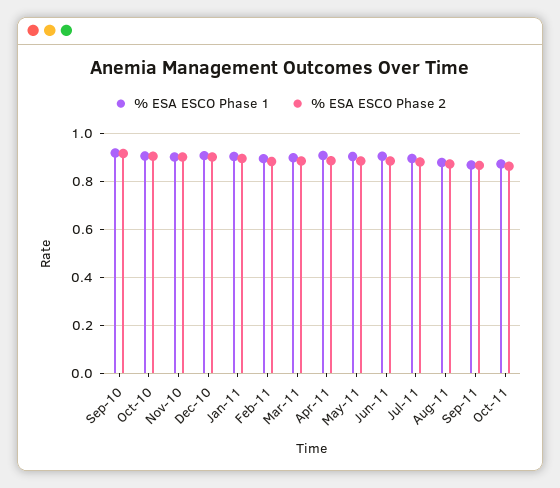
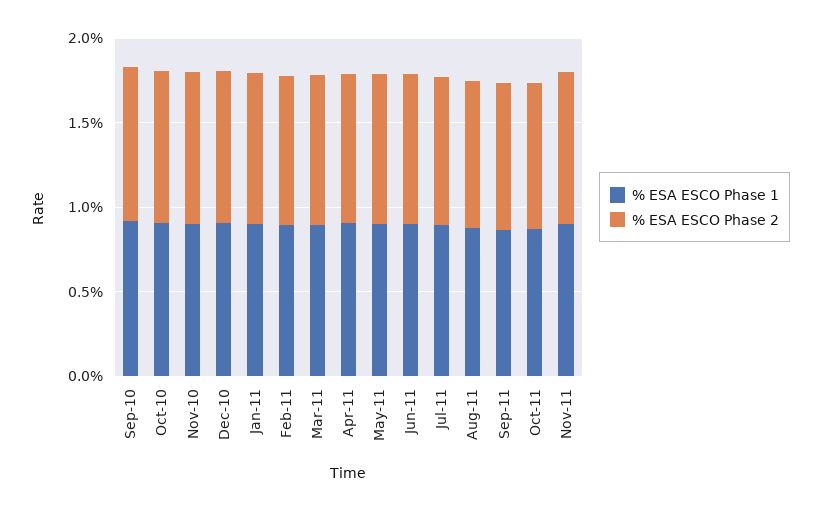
% ESA ESCO Phase 1, Nov-11: none -> 0.9
% ESA ESCO Phase 2, Nov-11: none -> 0.9

